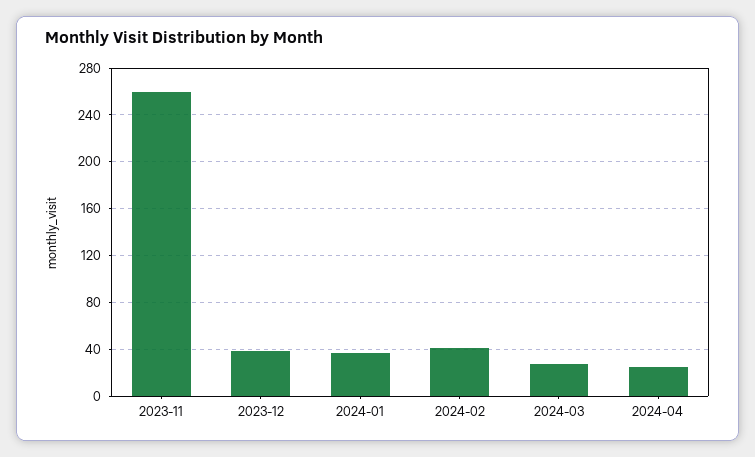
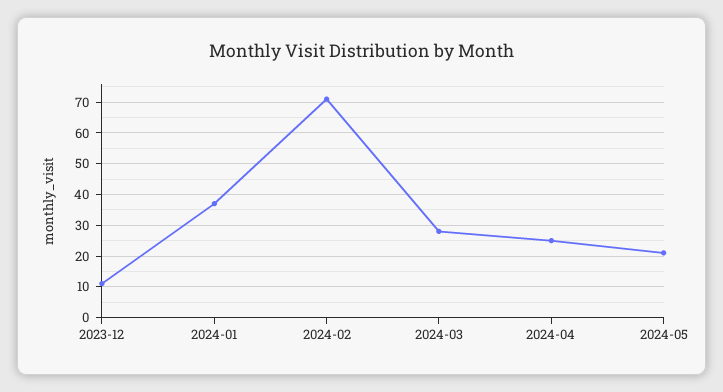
2023-11: 260 -> none
2023-12: 40 -> 10
2024-02: 40 -> 70
2024-05: none -> 20

